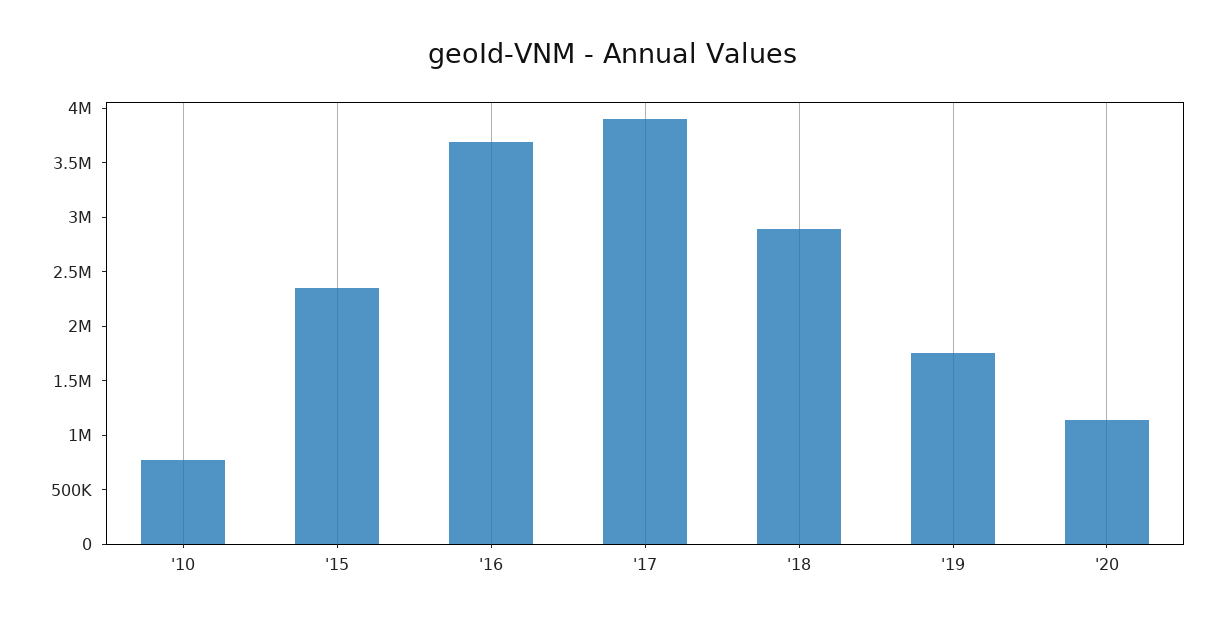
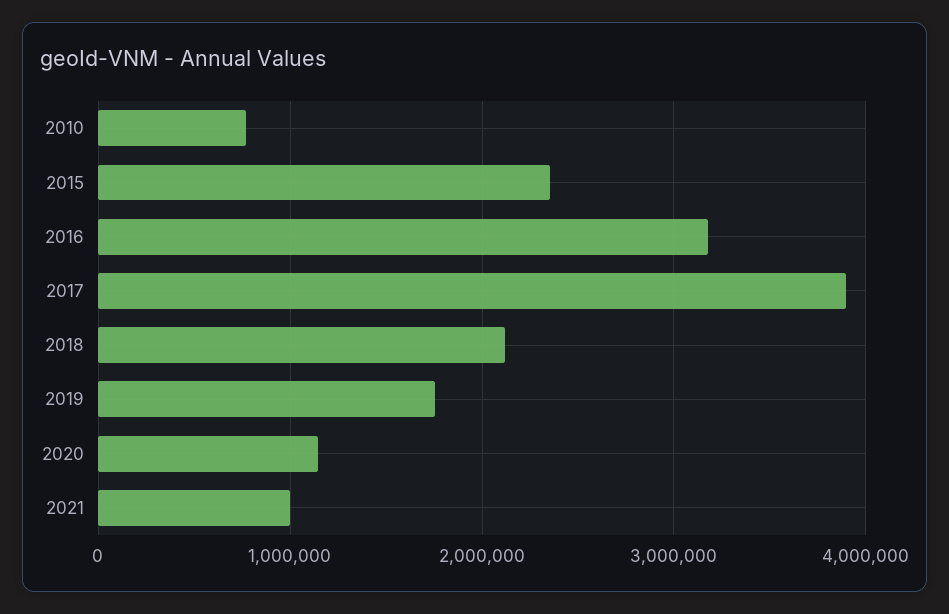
'16: 3700000 -> 3200000
'18: 2900000 -> 2100000
2021: none -> 1000000

